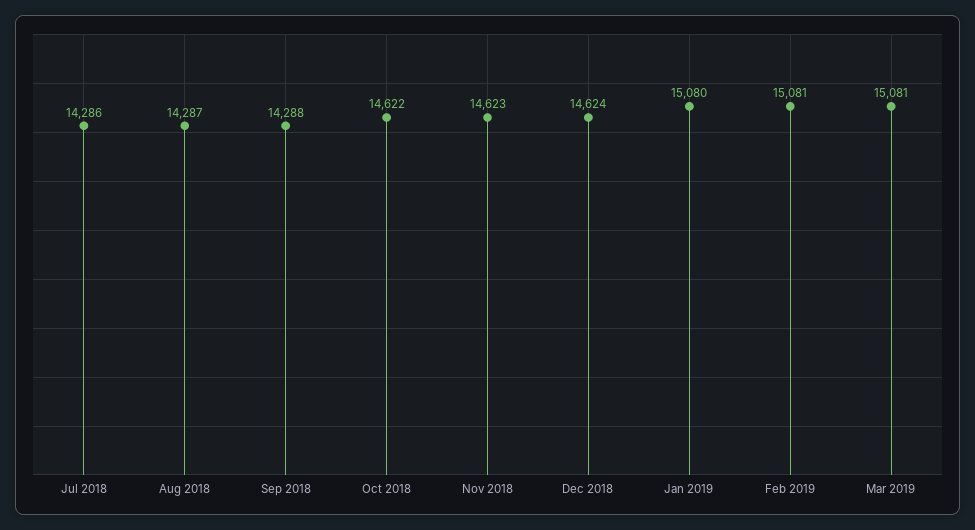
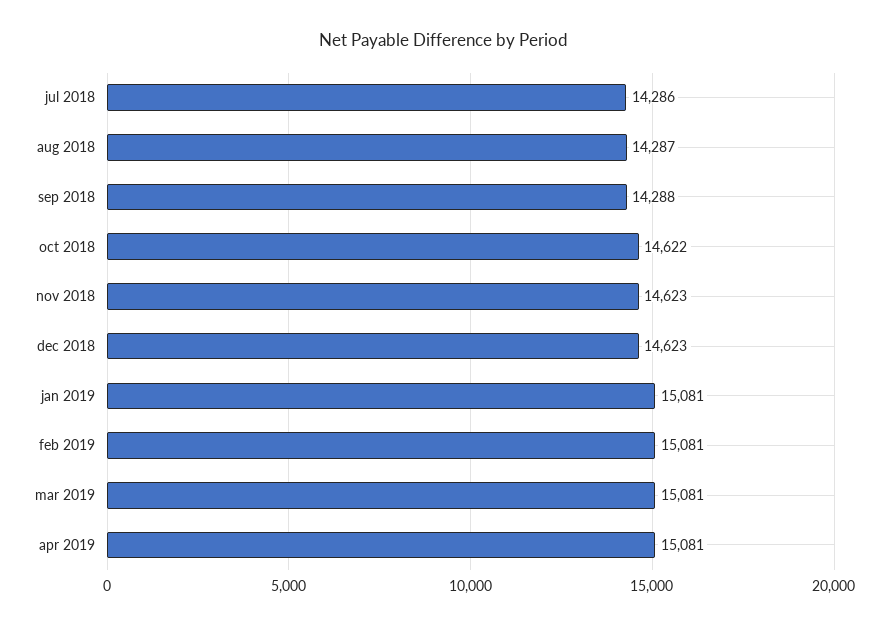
Dec 2018: 14624 -> 14623
Jan 2019: 15080 -> 15081
apr 2019: none -> 15081

